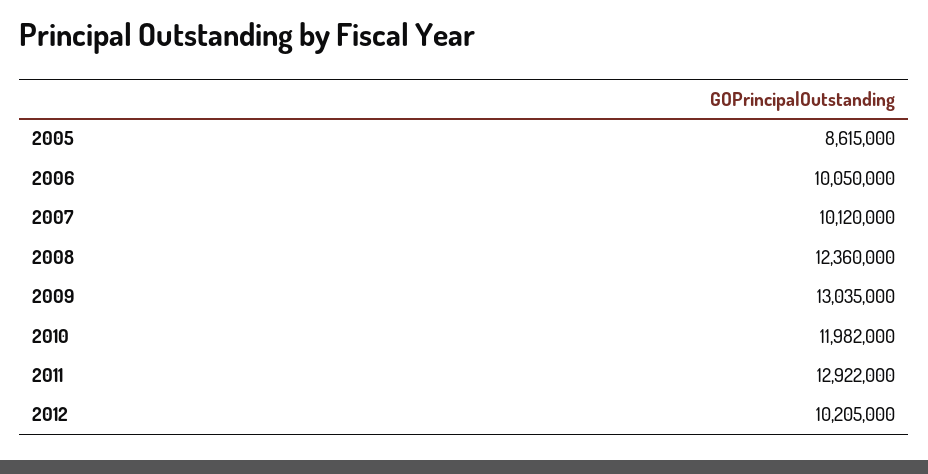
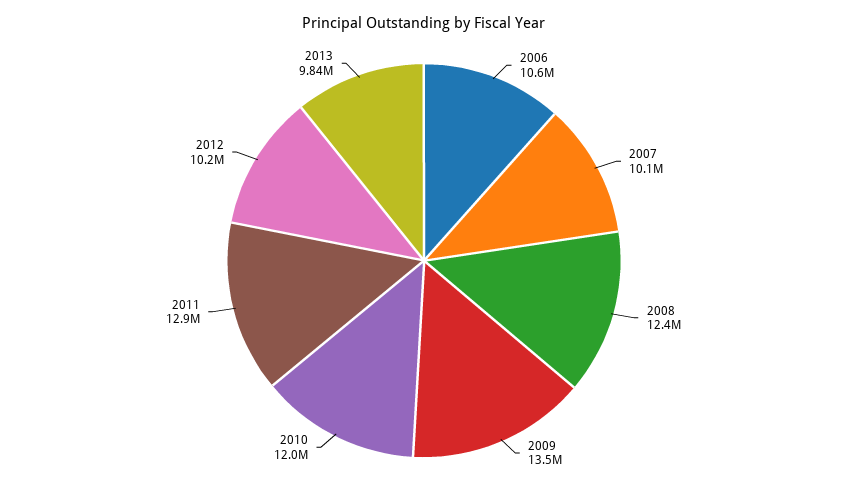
2005: 8615000 -> none
2006: 10050000 -> 10600000
2009: 13035000 -> 13500000
2013: none -> 9840000

